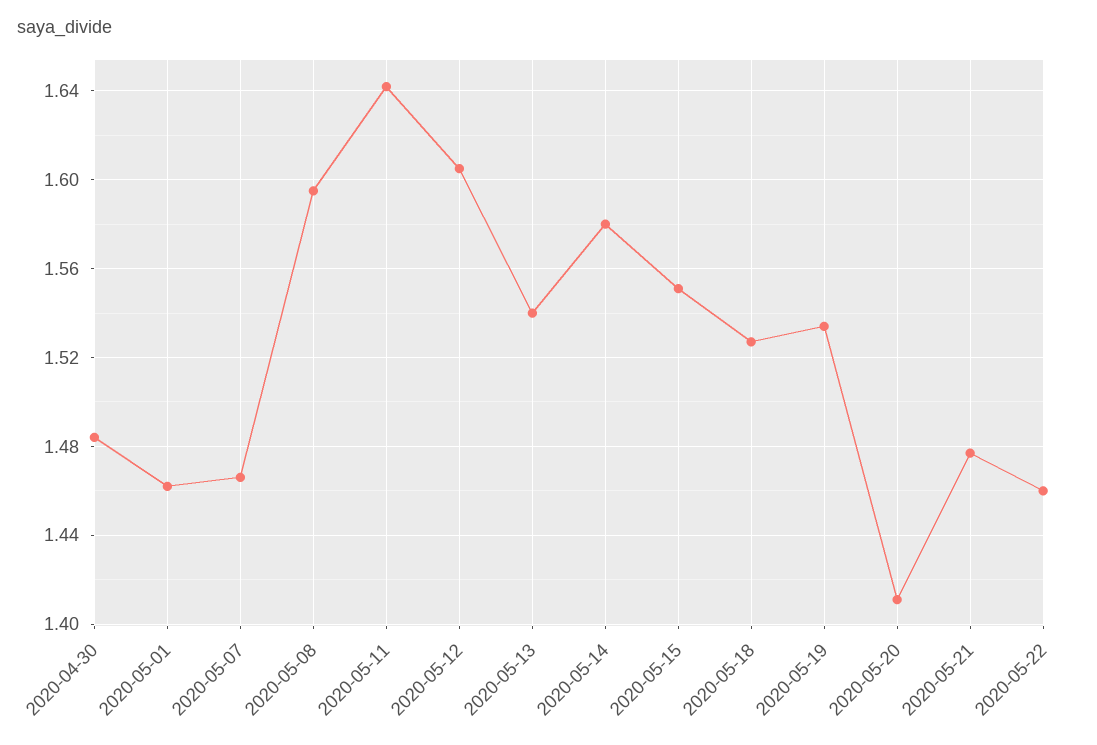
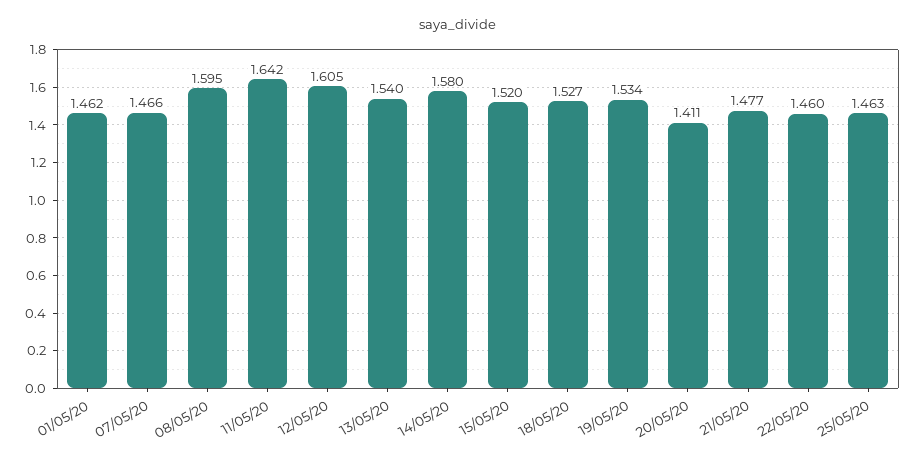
2020-04-30: 1.485 -> none
2020-05-15: 1.55 -> 1.52
25/05/20: none -> 1.463

